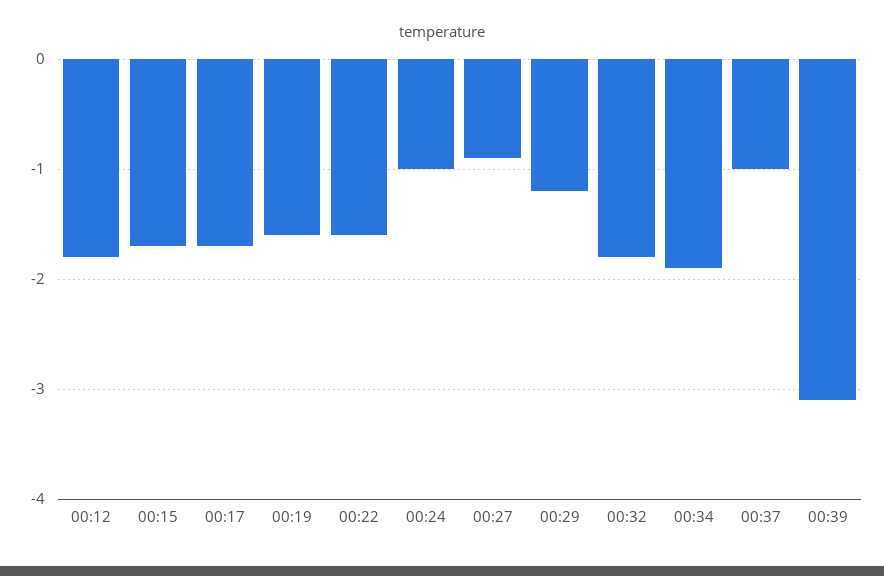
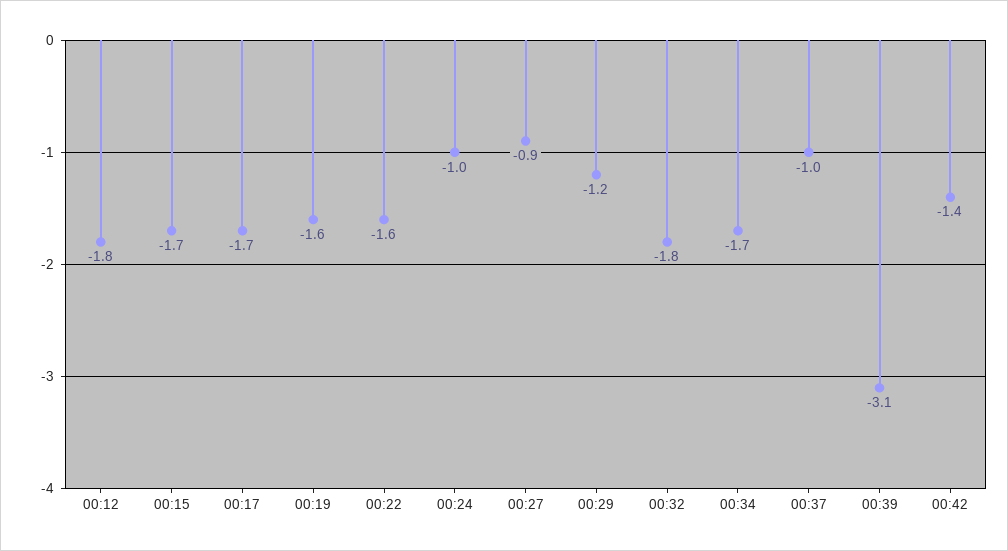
00:34: -1.9 -> -1.7
00:42: none -> -1.4

